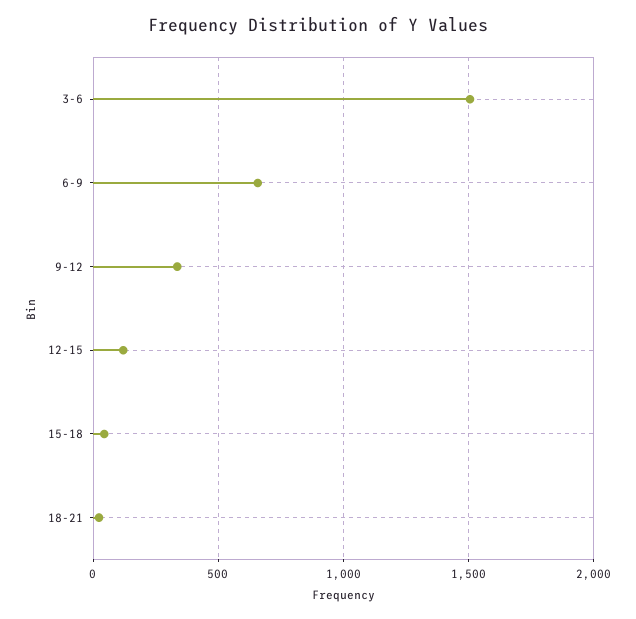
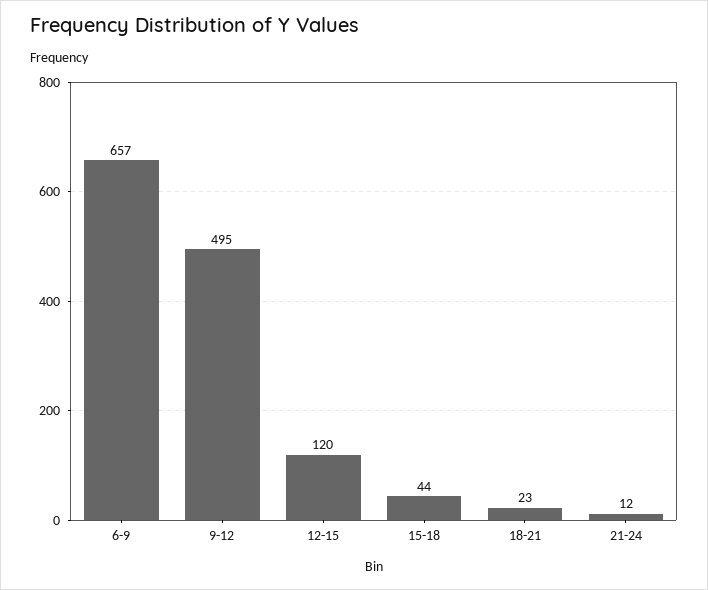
3-6: 1500 -> none
9-12: 350 -> 495
21-24: none -> 12

